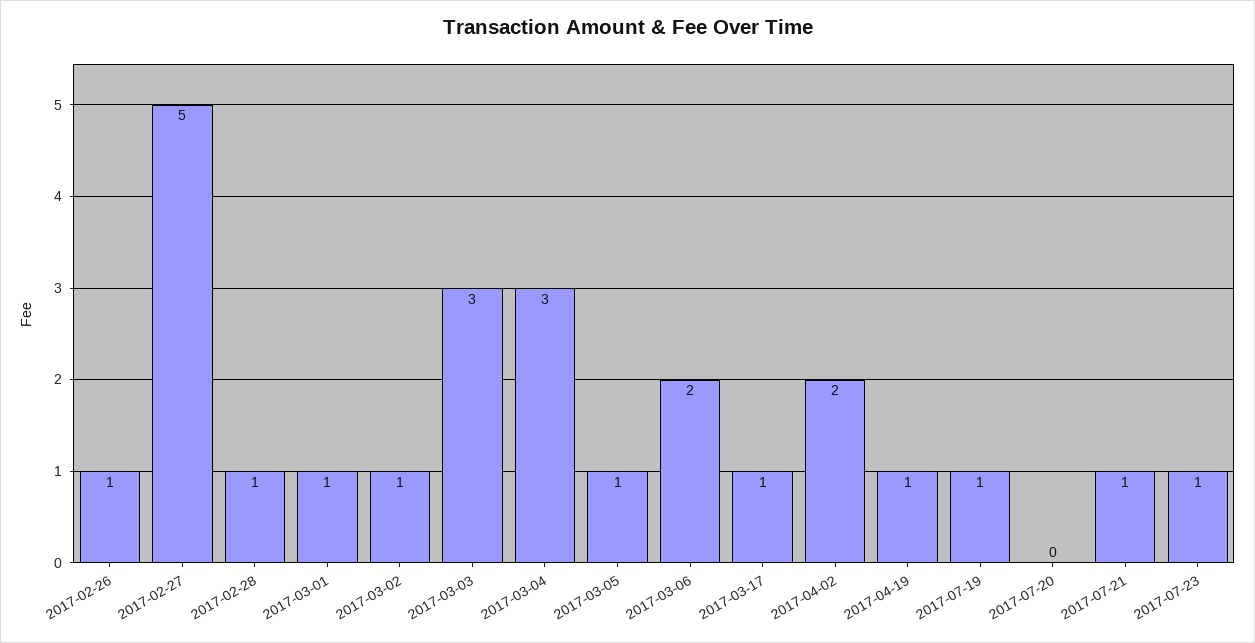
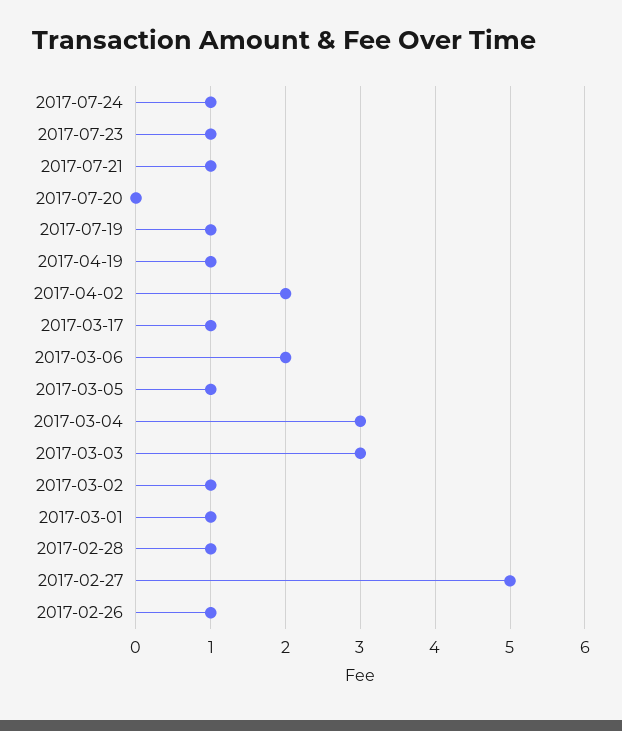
2017-07-24: none -> 1

